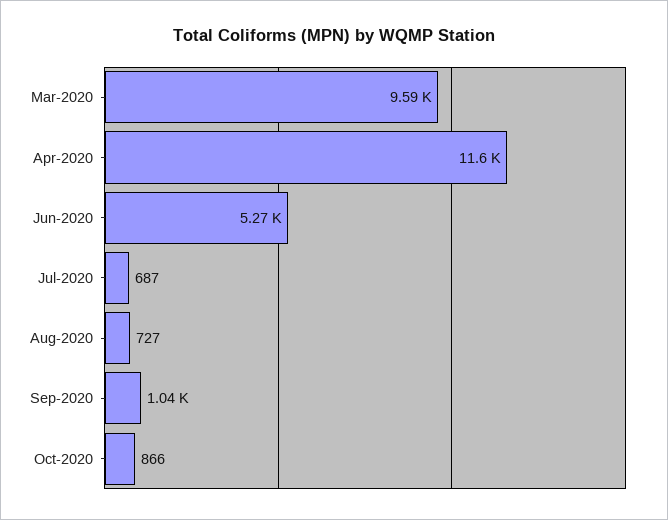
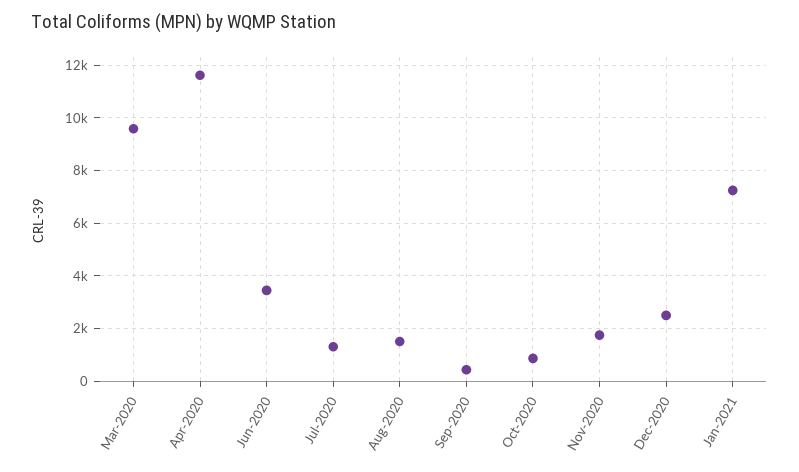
Jun-2020: 5270 -> 3500
Jul-2020: 687 -> 1250
Aug-2020: 727 -> 1500
Sep-2020: 1040 -> 500
Nov-2020: none -> 1750
Dec-2020: none -> 2500
Jan-2021: none -> 7250

